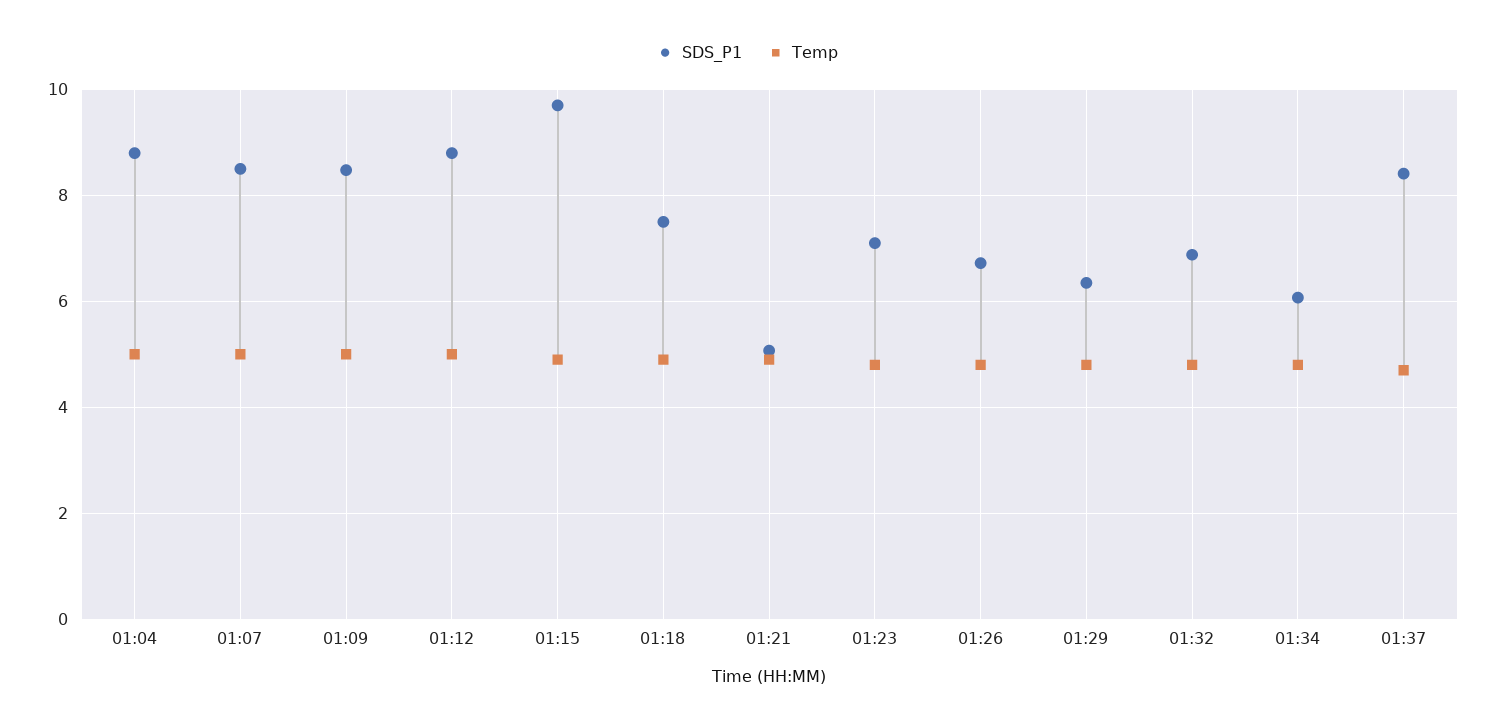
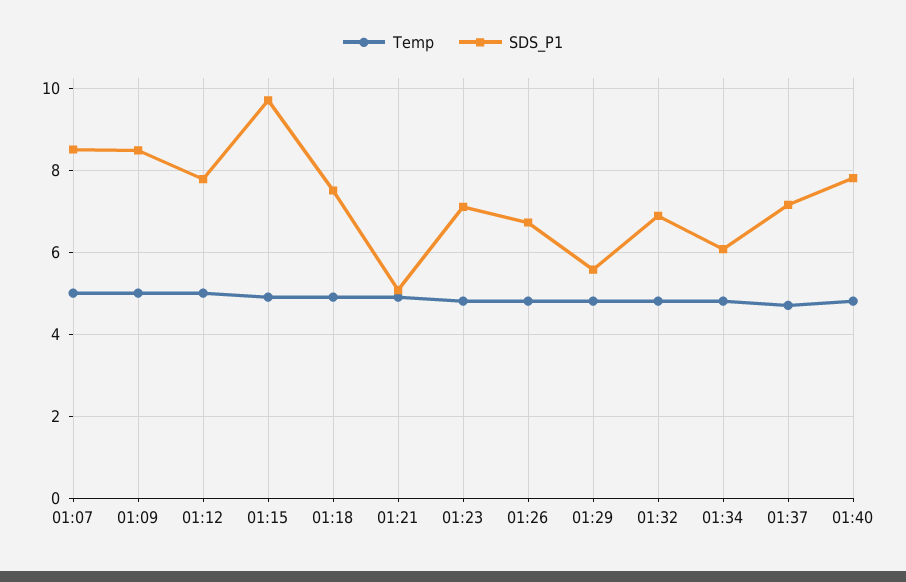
SDS_P1, 01:04: 8.8 -> none
Temp, 01:04: 5 -> none
SDS_P1, 01:12: 8.8 -> 7.8
SDS_P1, 01:29: 6.4 -> 5.6
SDS_P1, 01:37: 8.4 -> 7.2
Temp, 01:40: none -> 4.8
SDS_P1, 01:40: none -> 7.8

